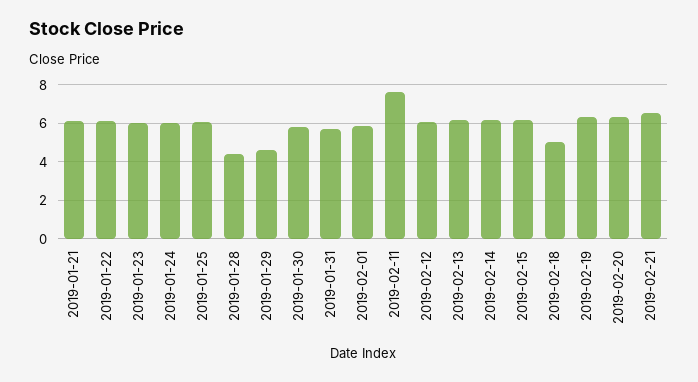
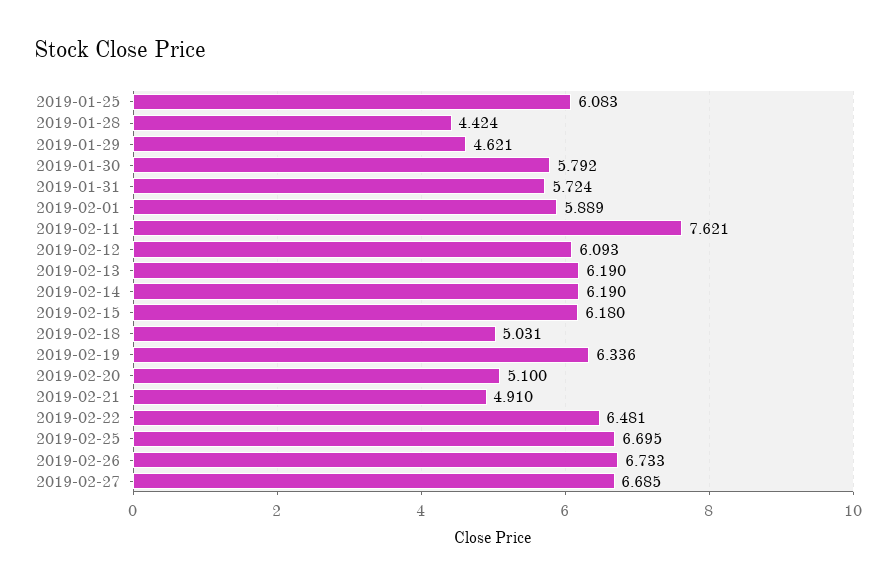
2019-01-21: 6 -> none
2019-01-22: 6 -> none
2019-01-23: 6 -> none
2019-01-24: 6 -> none
2019-02-20: 6.5 -> 5.1
2019-02-21: 6.5 -> 4.91
2019-02-22: none -> 6.481
2019-02-25: none -> 6.695
2019-02-26: none -> 6.733
2019-02-27: none -> 6.685

